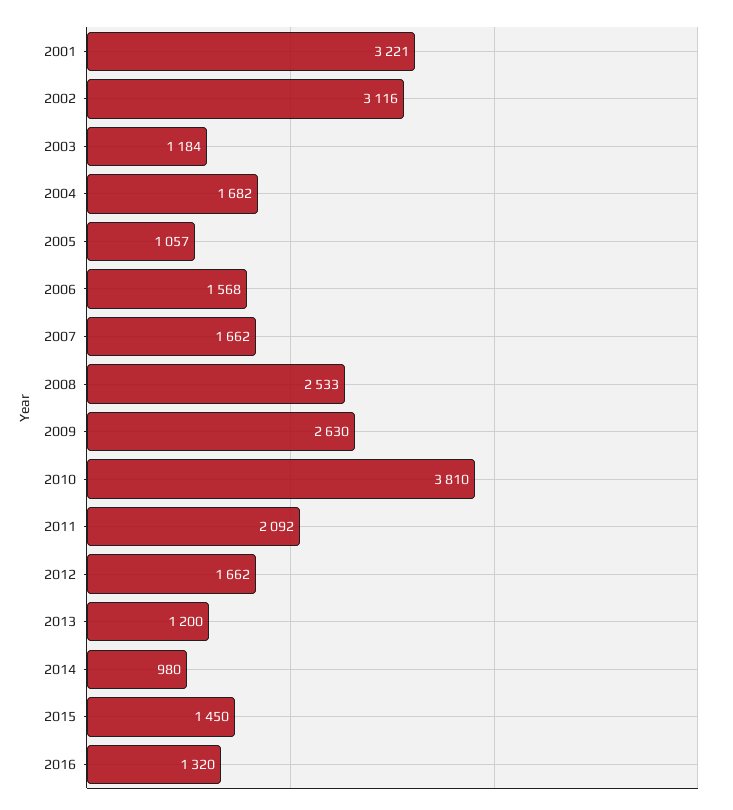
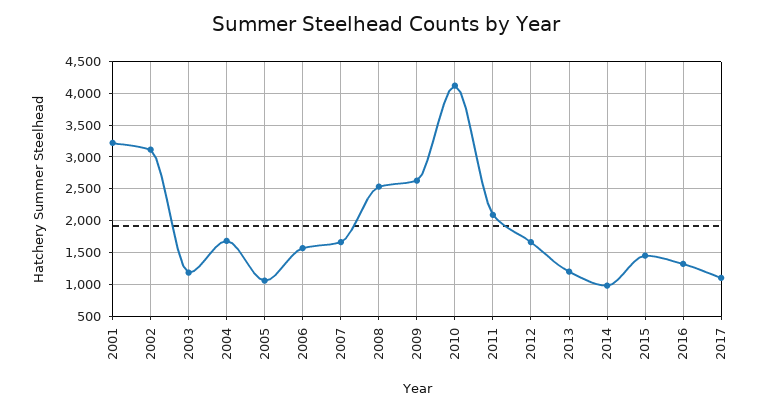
2010: 3810 -> 4100
2017: none -> 1100

